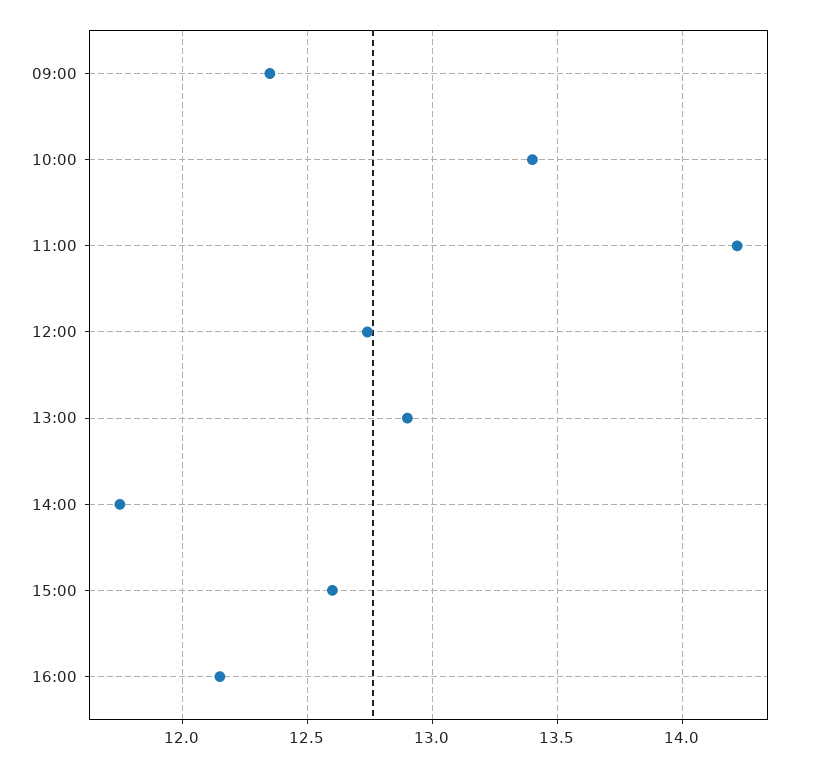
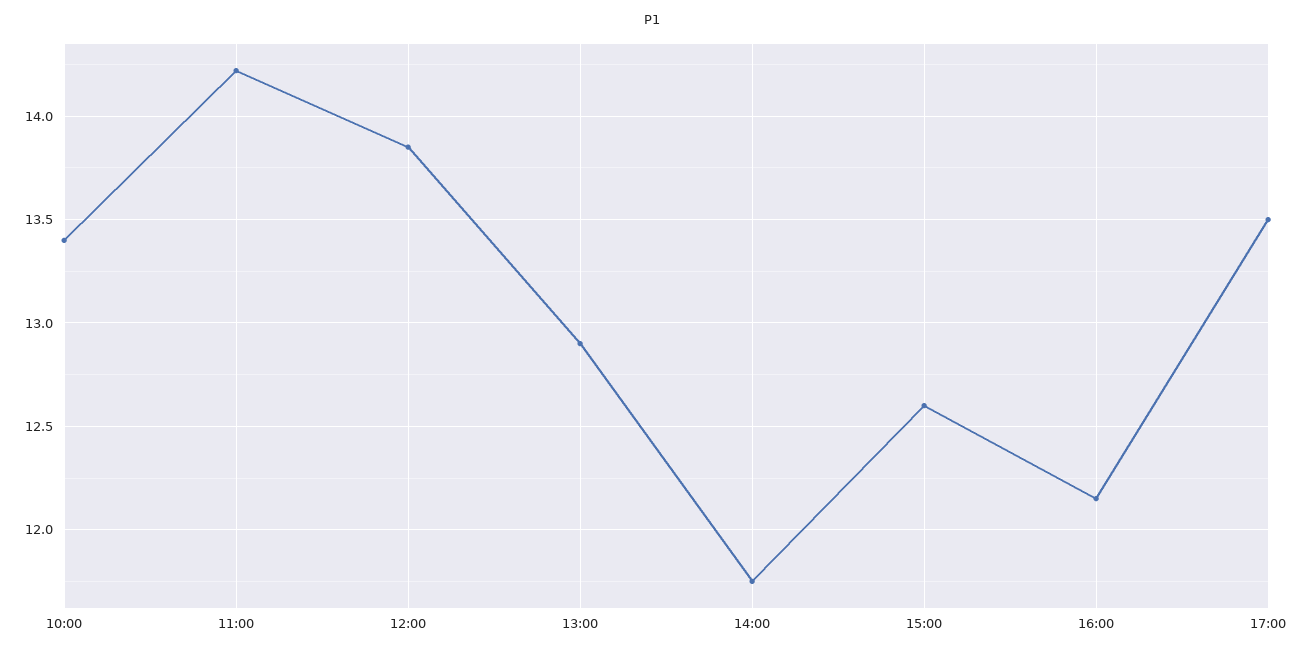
09:00: 12.35 -> none
12:00: 12.75 -> 13.85
17:00: none -> 13.5

